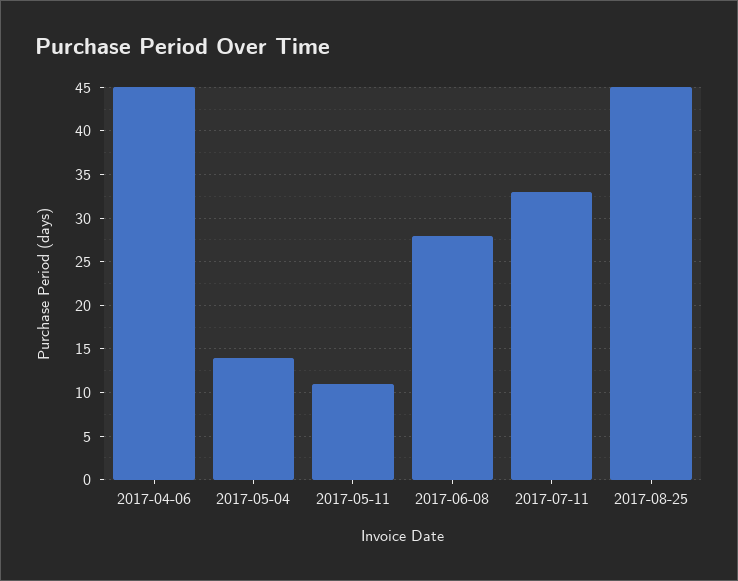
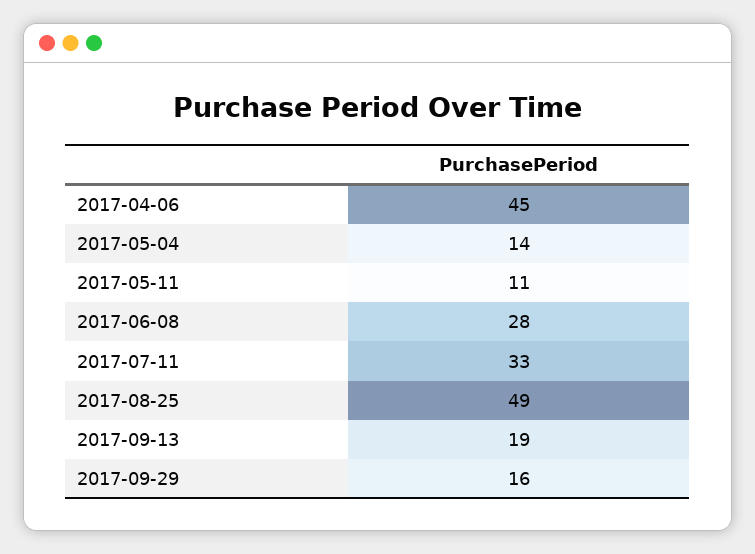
2017-08-25: 45 -> 49
2017-09-13: none -> 19
2017-09-29: none -> 16

